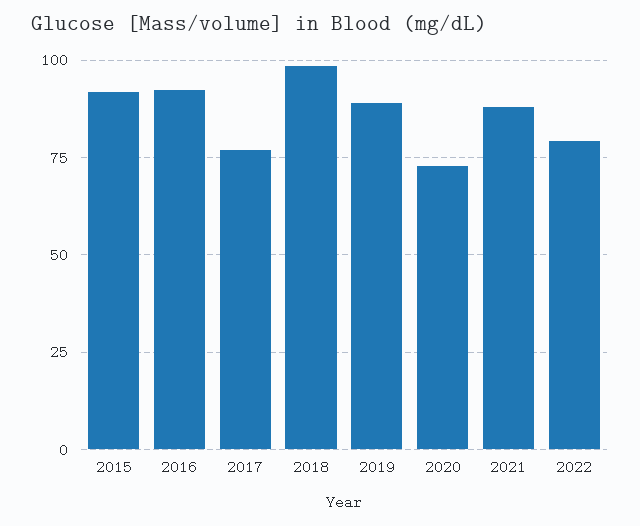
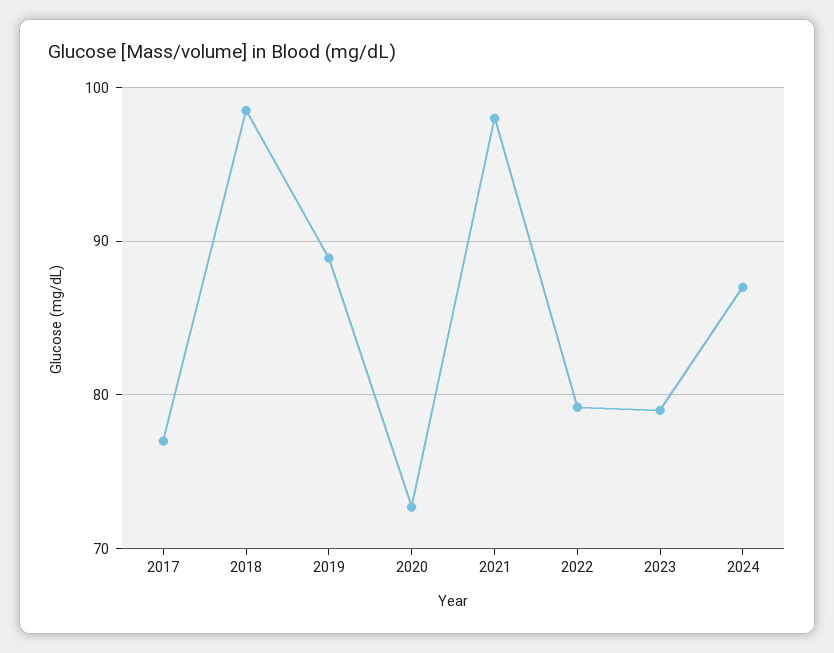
2015: 92.5 -> none
2016: 92.5 -> none
2021: 87.5 -> 98
2023: none -> 79
2024: none -> 87

